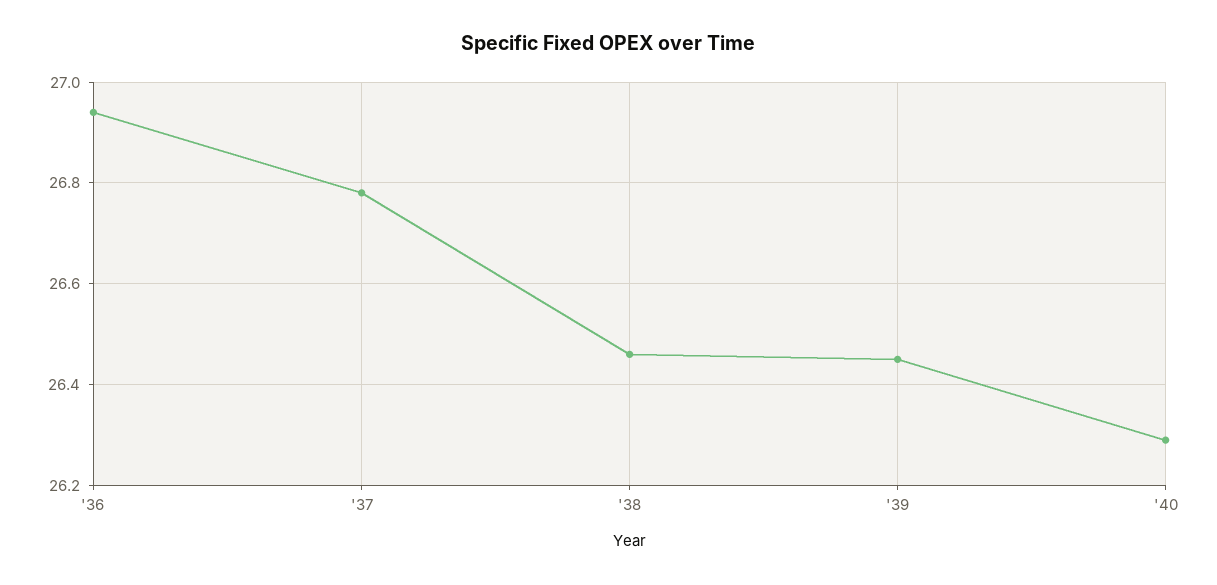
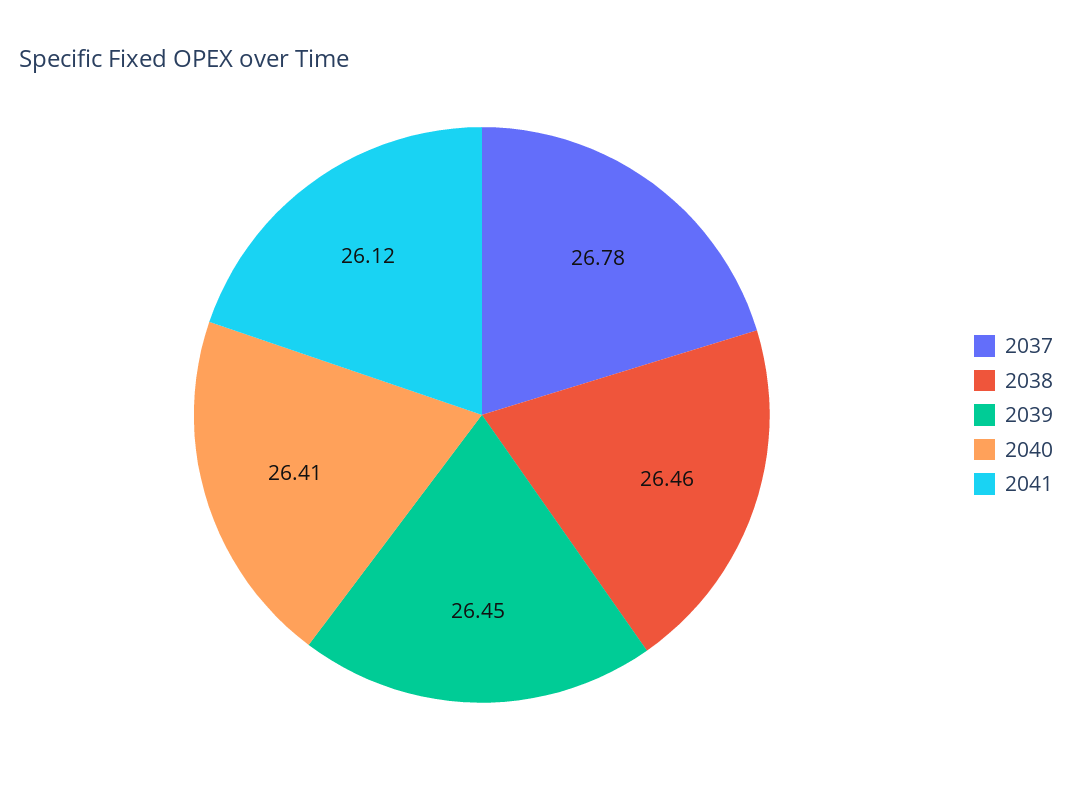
'36: 26.95 -> none
'40: 26.3 -> 26.41
2041: none -> 26.12

